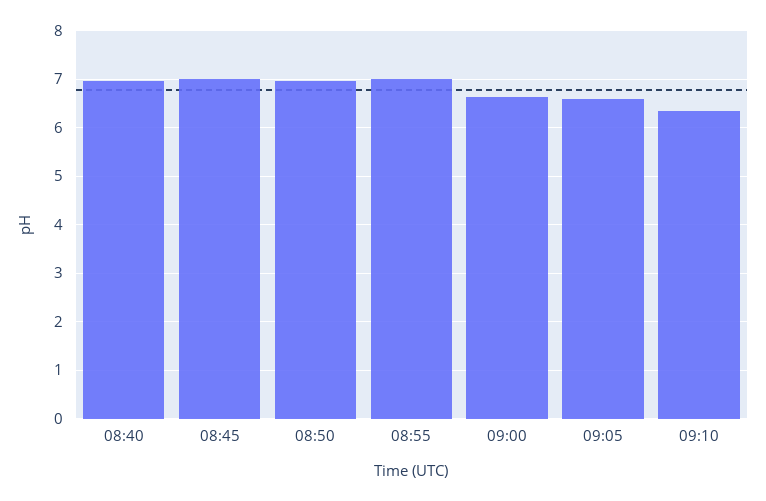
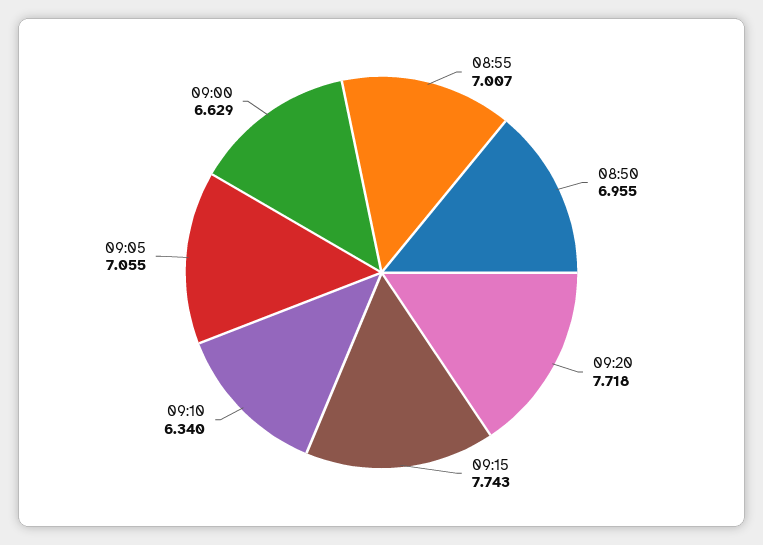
08:40: 7 -> none
08:45: 7 -> none
09:05: 6.6 -> 7.055
09:20: none -> 7.718
09:15: none -> 7.743

